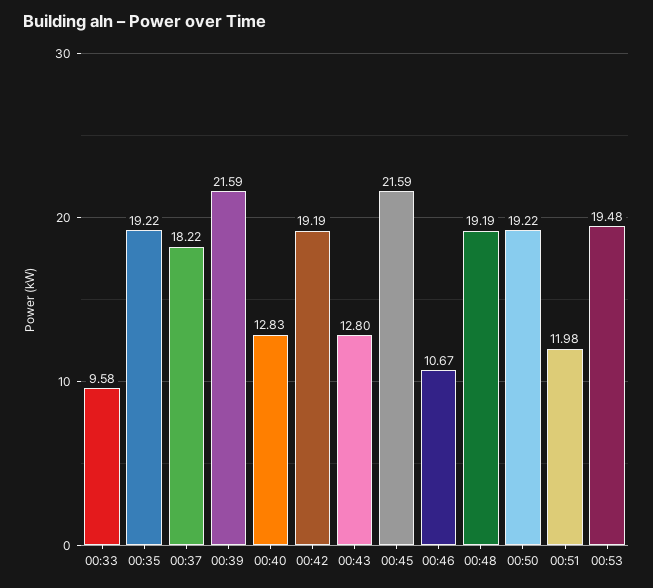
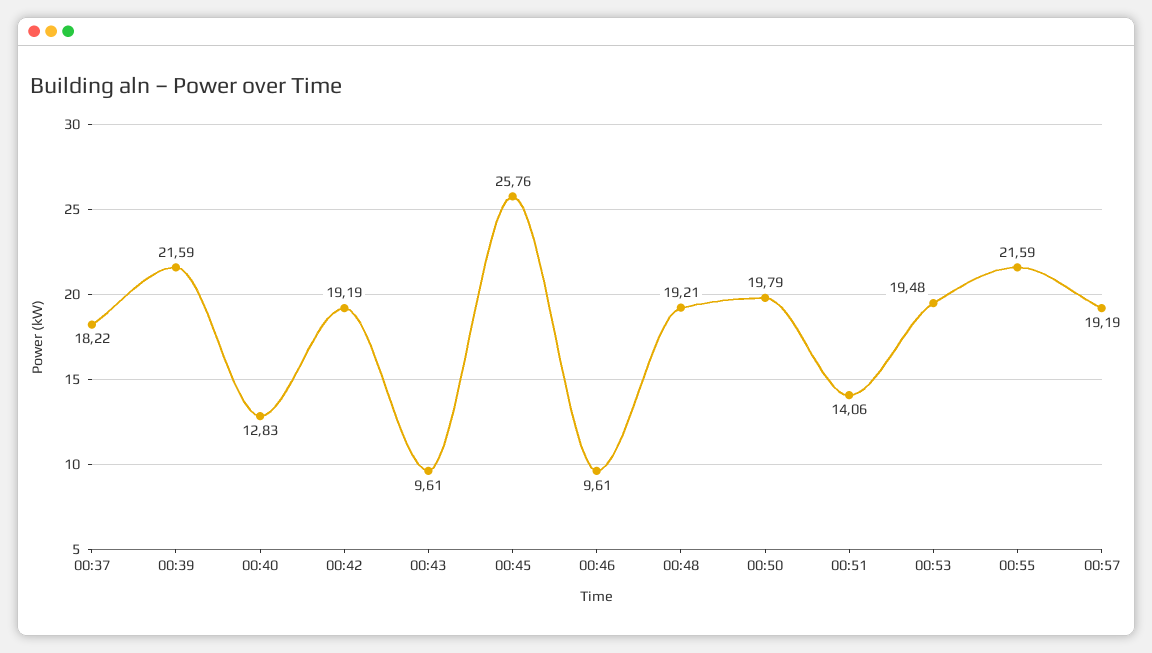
00:33: 9.58 -> none
00:35: 19.22 -> none
00:43: 12.8 -> 9.61
00:45: 21.59 -> 25.76
00:46: 10.67 -> 9.61
00:48: 19.19 -> 19.21
00:50: 19.22 -> 19.79
00:51: 11.98 -> 14.06
00:55: none -> 21.59
00:57: none -> 19.19

